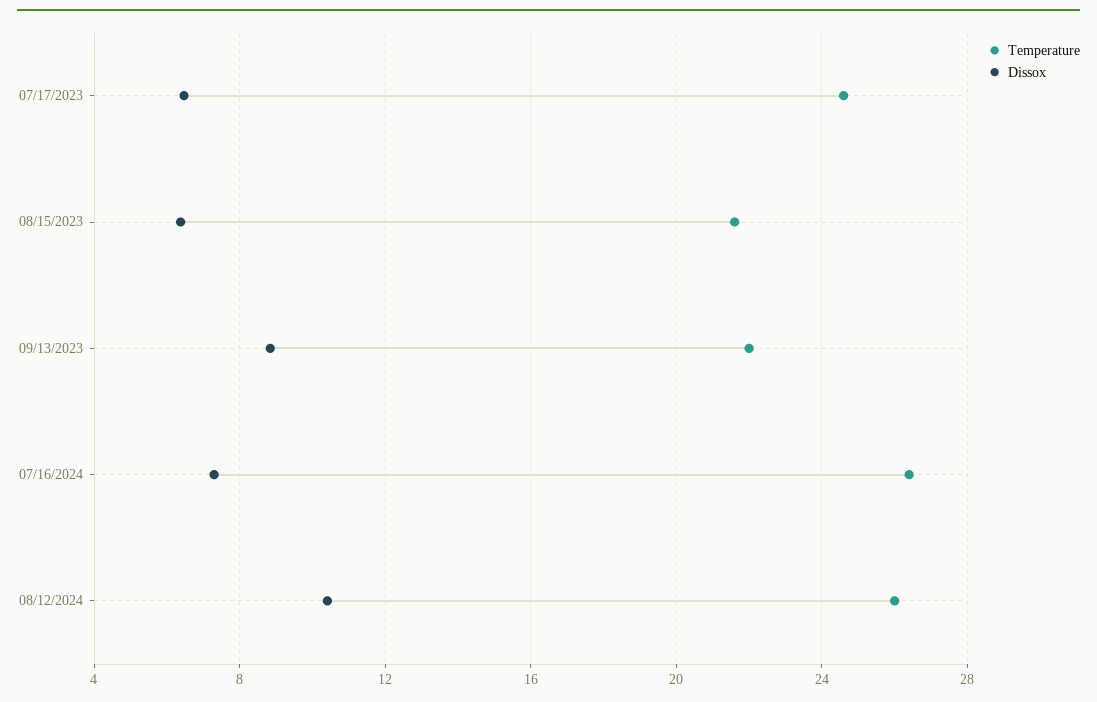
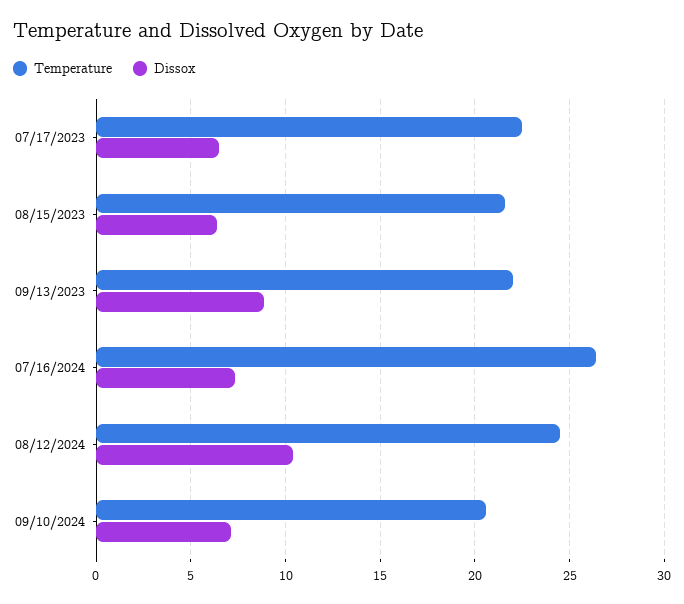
Temperature, 07/17/2023: 24.5 -> 22.5
Temperature, 08/12/2024: 26 -> 24.5
Temperature, 09/10/2024: none -> 20.5
Dissox, 09/10/2024: none -> 7

